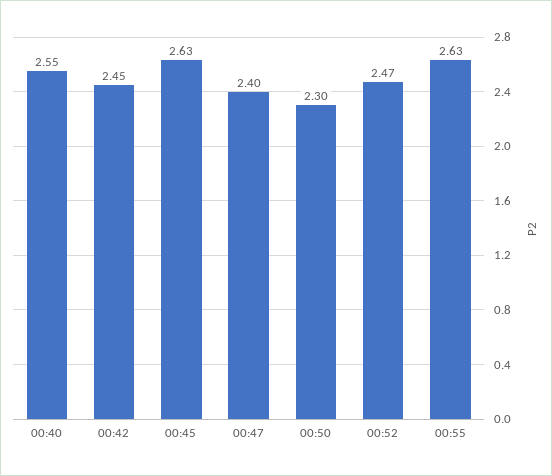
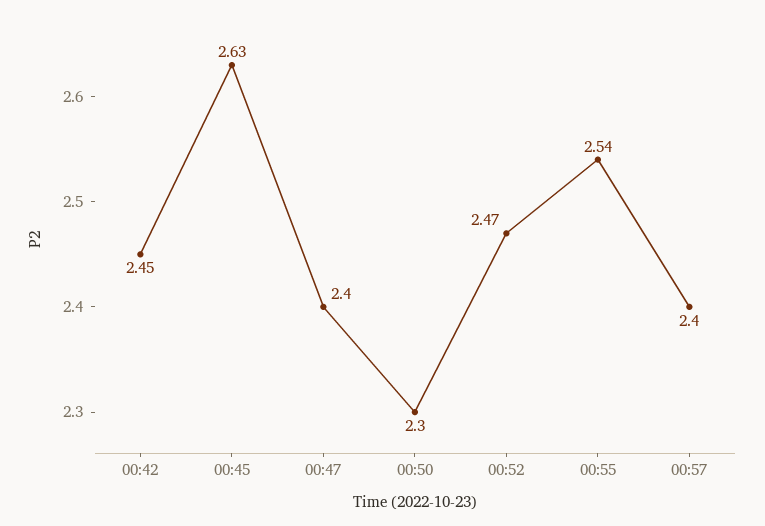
00:40: 2.55 -> none
00:55: 2.63 -> 2.54
00:57: none -> 2.4

